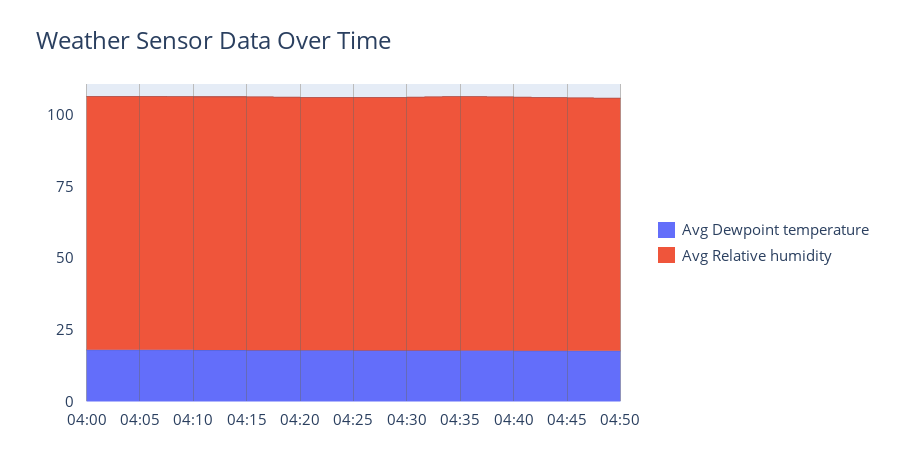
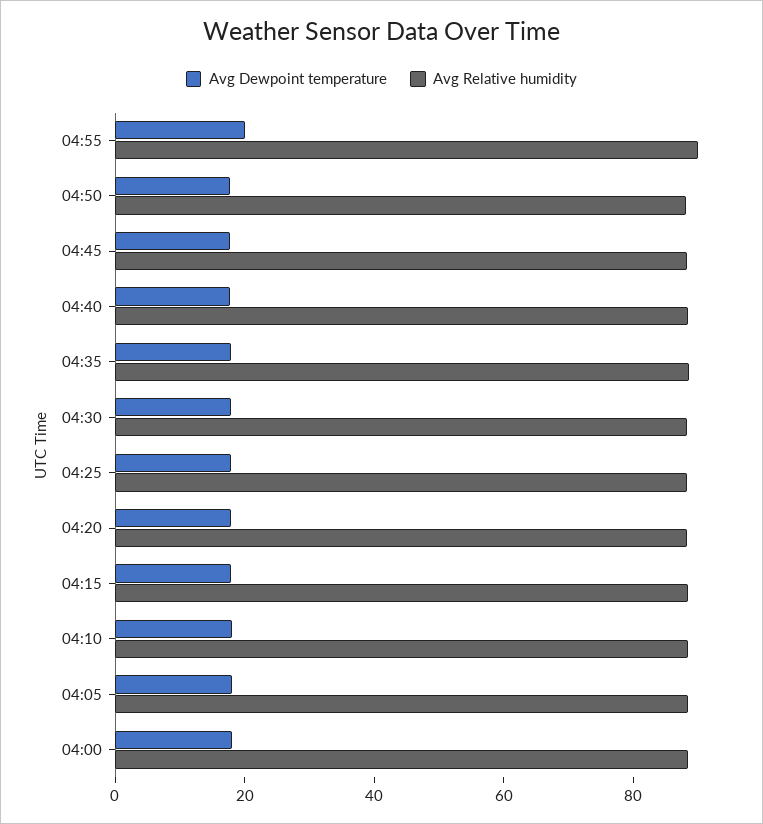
Avg Dewpoint temperature, 04:55: none -> 20
Avg Relative humidity, 04:55: none -> 90

